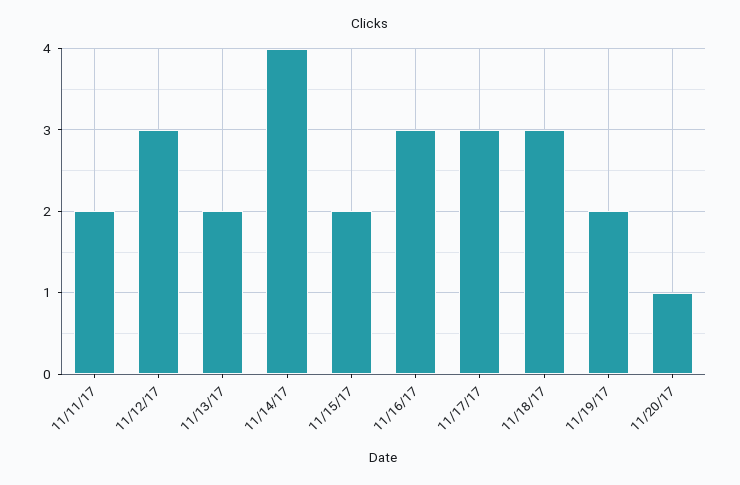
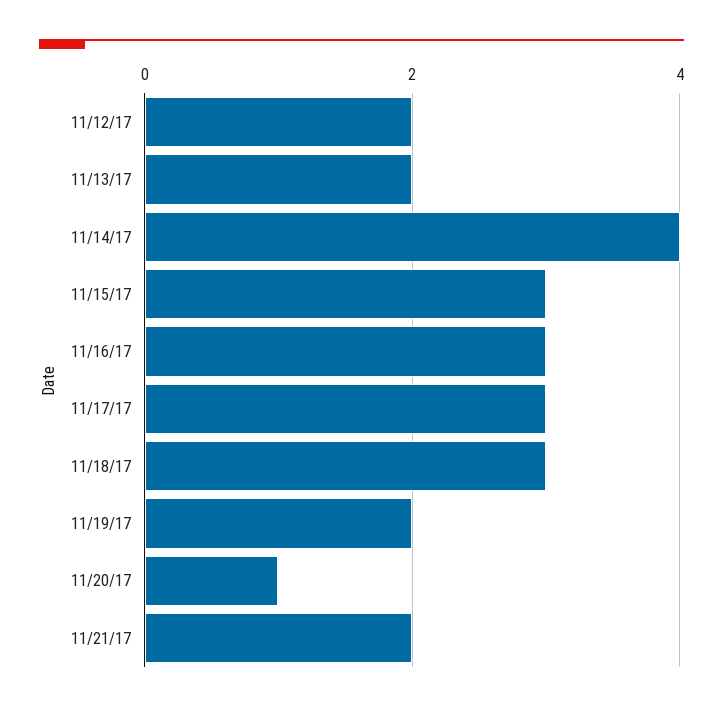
11/11/17: 2 -> none
11/12/17: 3 -> 2
11/15/17: 2 -> 3
11/21/17: none -> 2

